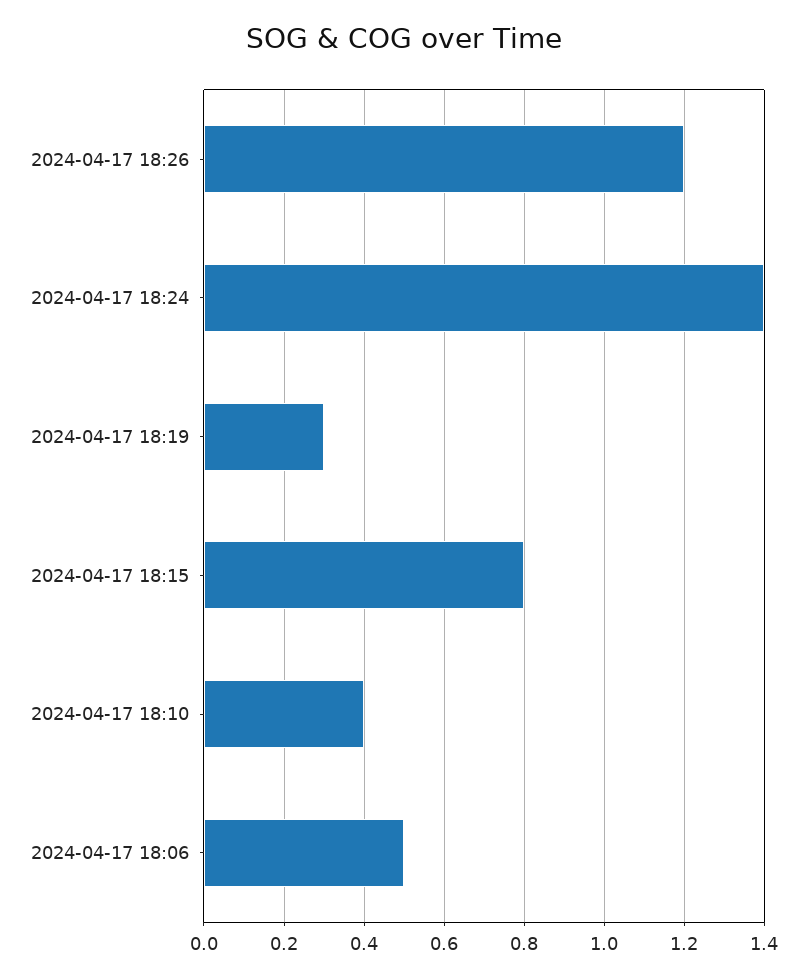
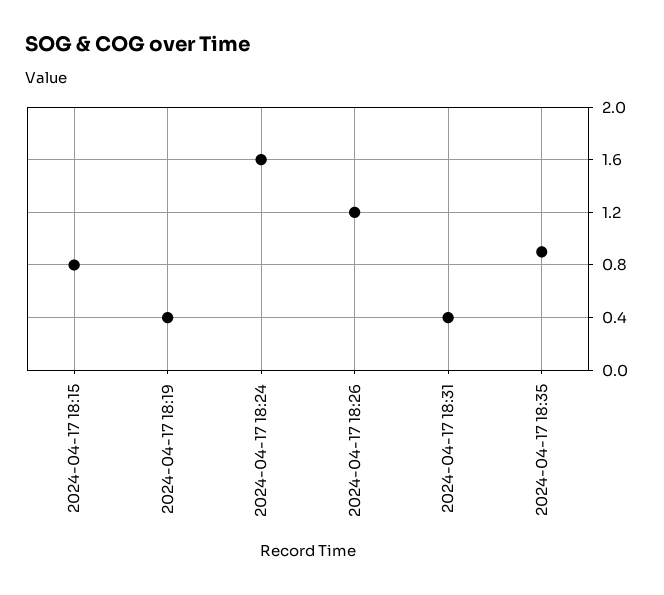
2024-04-17 18:24: 1.4 -> 1.6
2024-04-17 18:19: 0.3 -> 0.4
2024-04-17 18:10: 0.4 -> none
2024-04-17 18:06: 0.5 -> none
2024-04-17 18:31: none -> 0.4
2024-04-17 18:35: none -> 0.9

